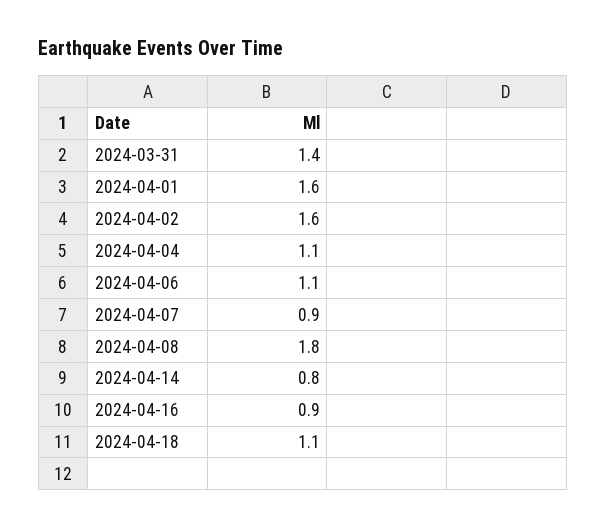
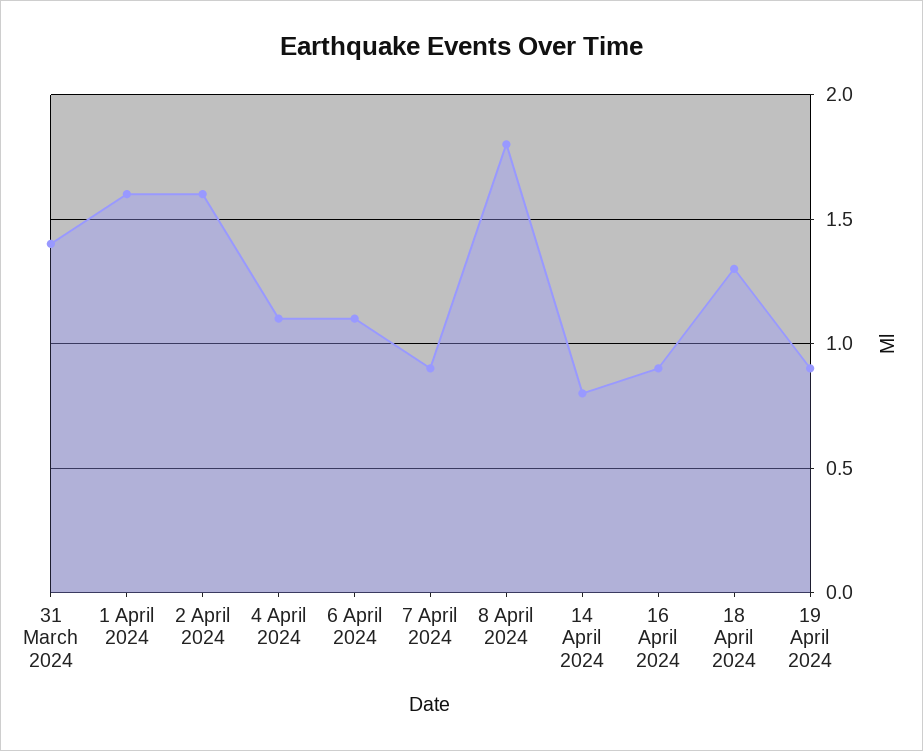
2024-04-18: 1.1 -> 1.3
19 April 2024: none -> 0.9

